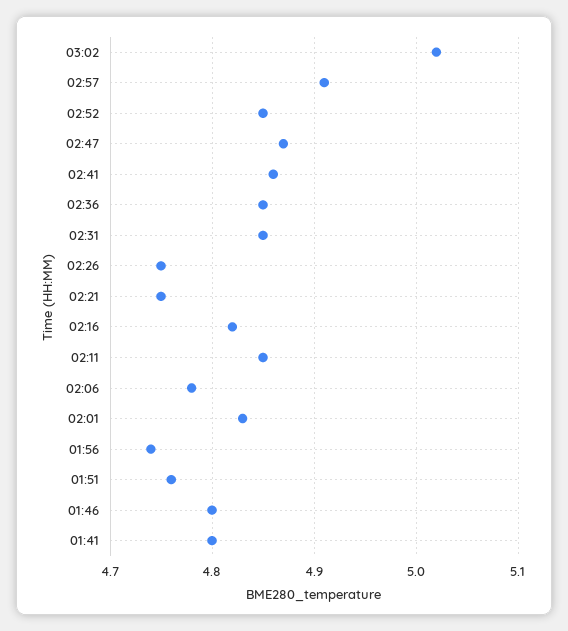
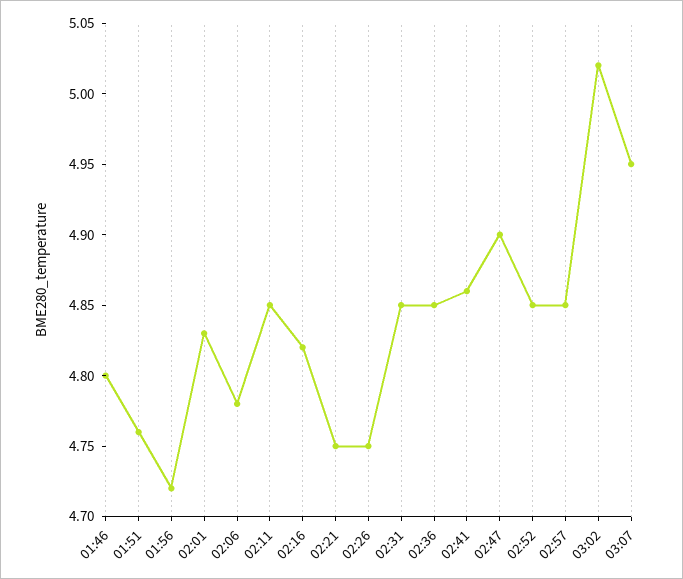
02:57: 4.91 -> 4.85
02:47: 4.87 -> 4.9
01:56: 4.74 -> 4.72
01:41: 4.8 -> none
03:07: none -> 4.95

